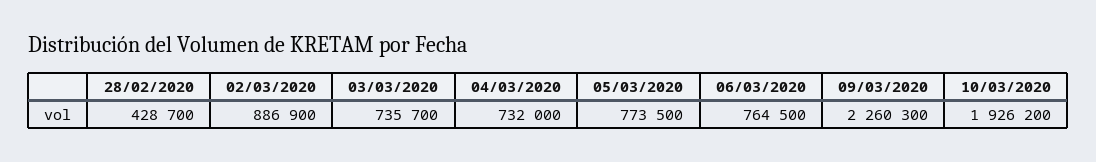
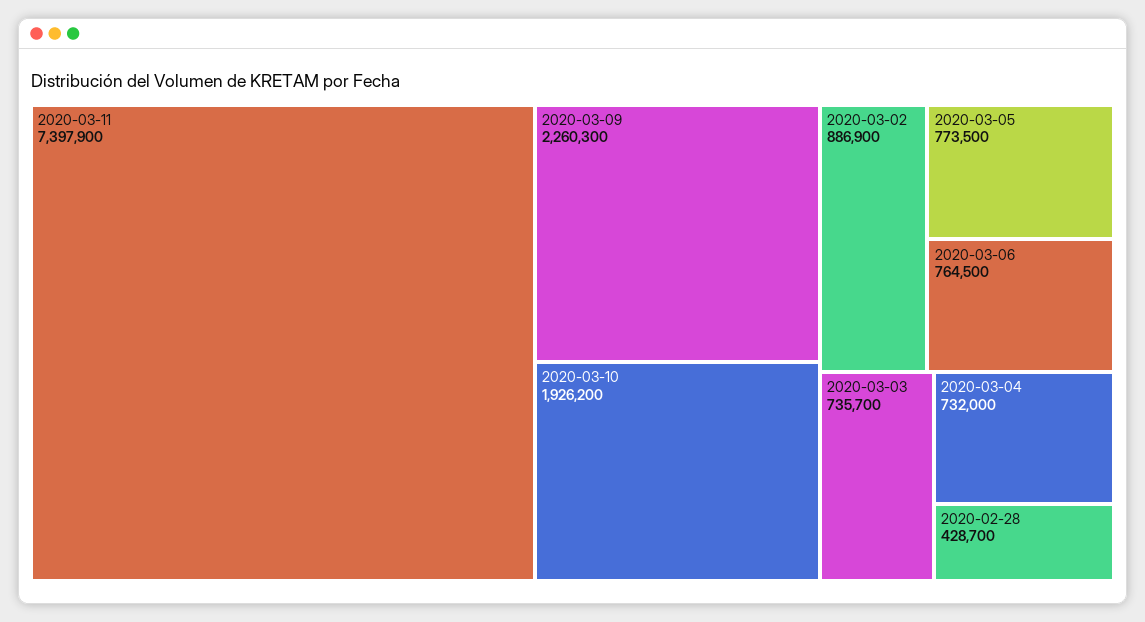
2020-03-11: none -> 7397900

